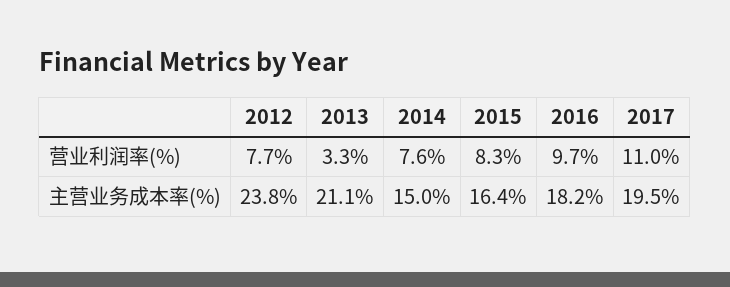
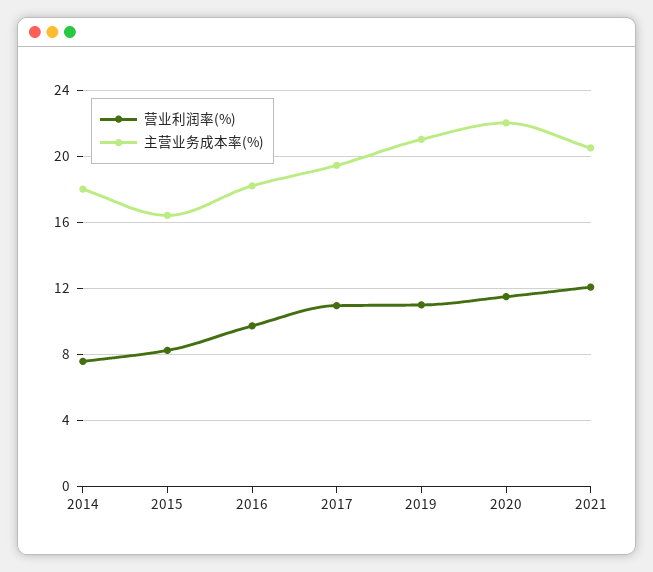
营业利润率(%), 2012: 7.7 -> none
营业利润率(%), 2013: 3.3 -> none
主营业务成本率(%), 2012: 23.8 -> none
主营业务成本率(%), 2013: 21.1 -> none
主营业务成本率(%), 2014: 15 -> 18
营业利润率(%), 2019: none -> 11
主营业务成本率(%), 2019: none -> 21
营业利润率(%), 2020: none -> 11.5
主营业务成本率(%), 2020: none -> 22
营业利润率(%), 2021: none -> 12
主营业务成本率(%), 2021: none -> 20.5

